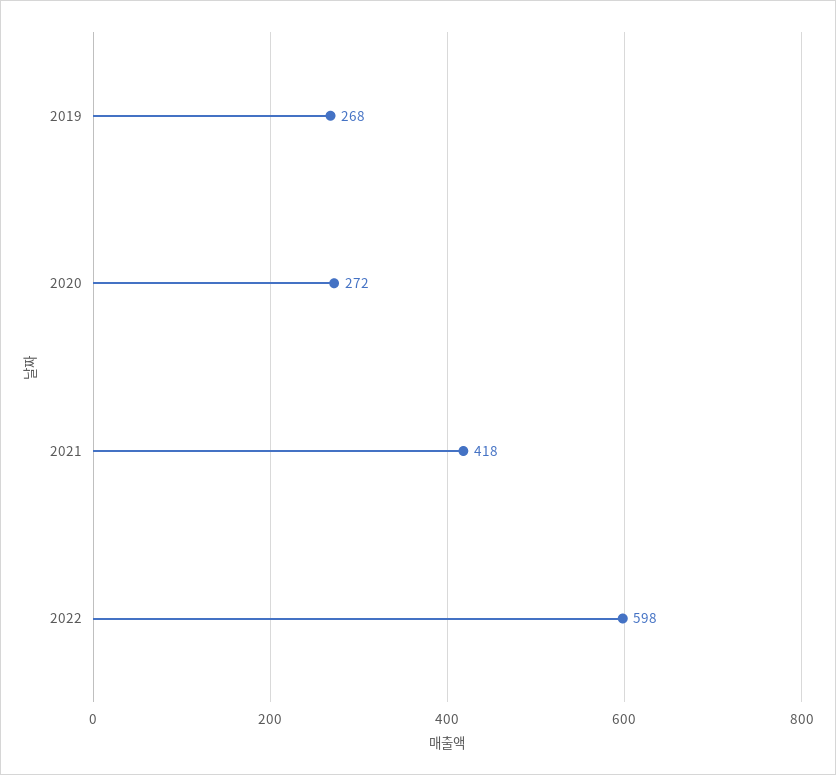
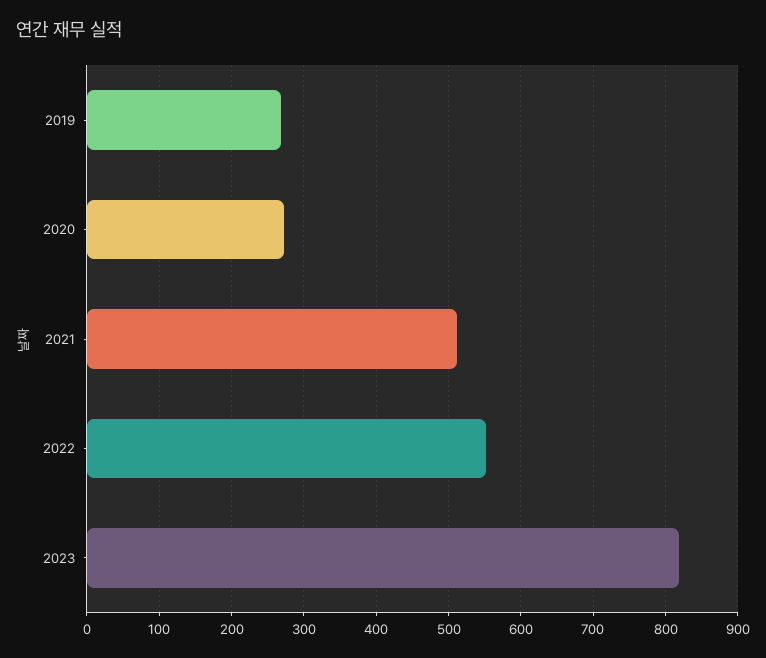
2021: 418 -> 510
2022: 598 -> 550
2023: none -> 820

